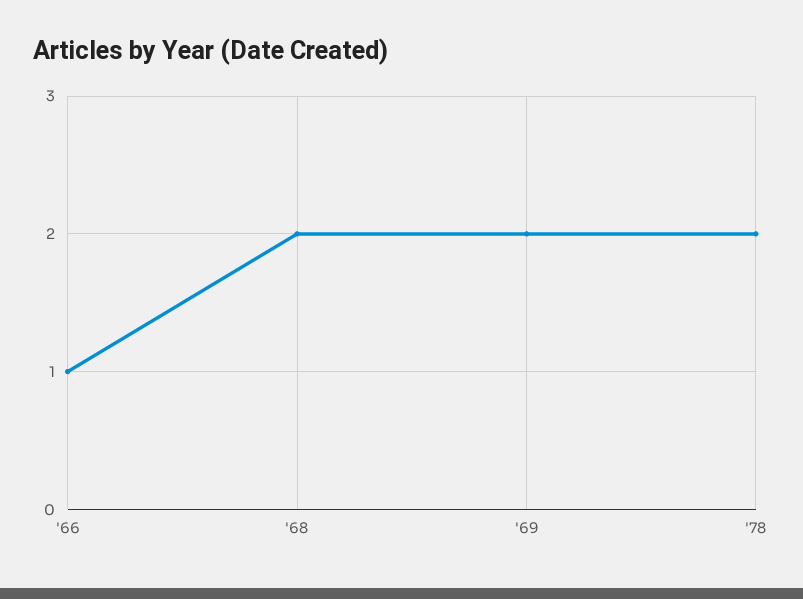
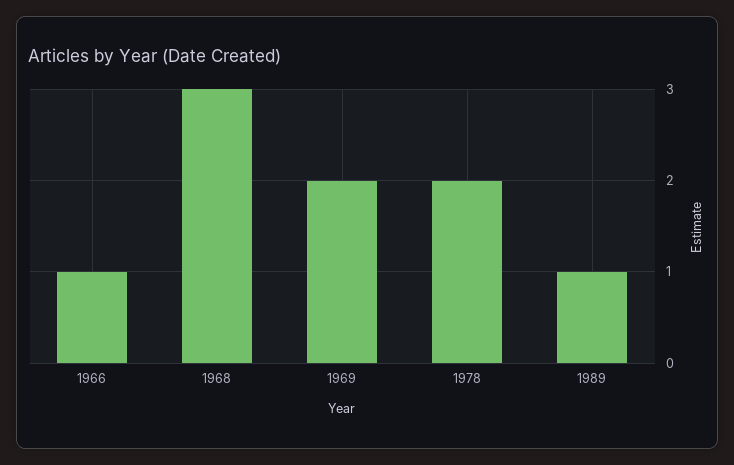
'68: 2 -> 3
1989: none -> 1

